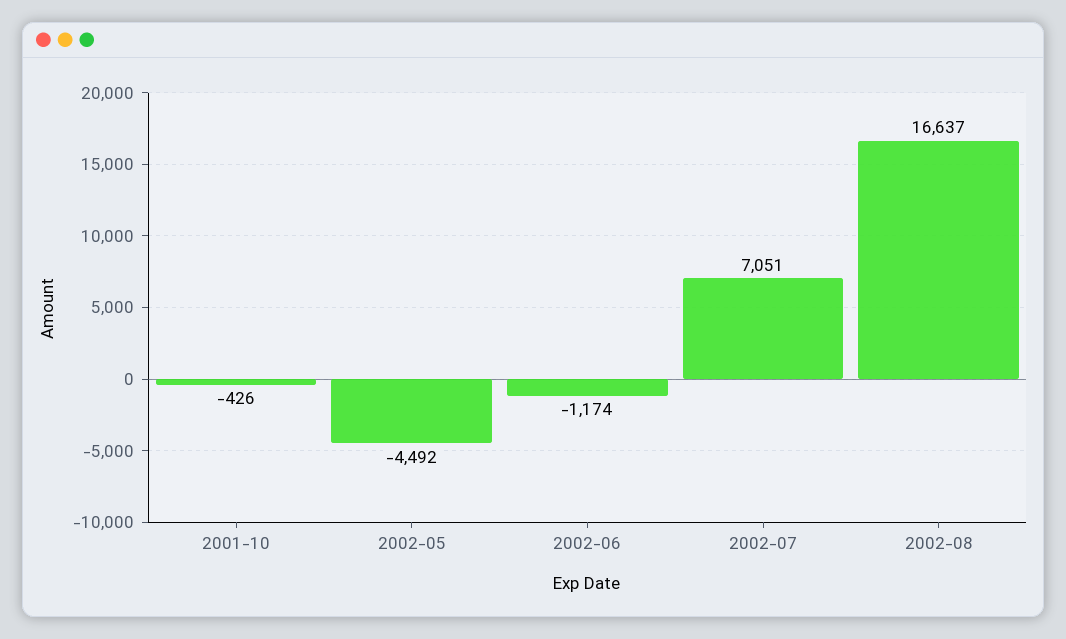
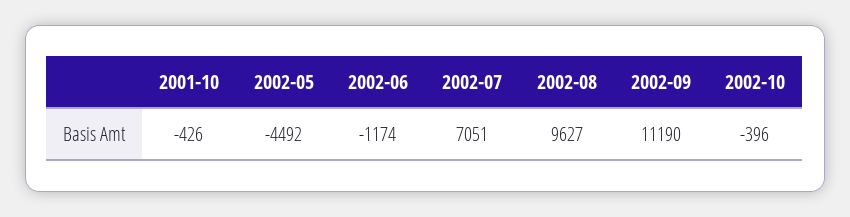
2002-08: 16637 -> 9627
2002-09: none -> 11190
2002-10: none -> -396

